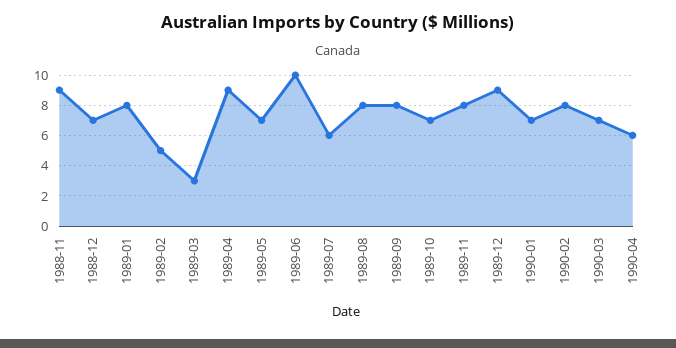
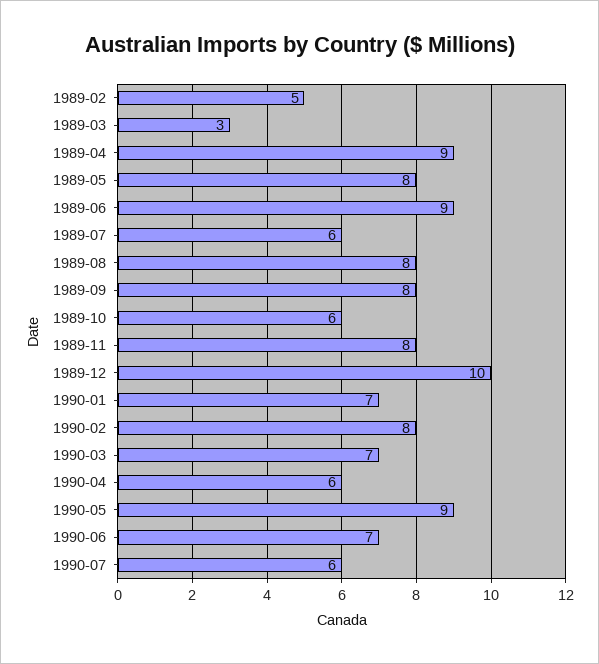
1988-11: 9 -> none
1988-12: 7 -> none
1989-01: 8 -> none
1989-05: 7 -> 8
1989-06: 10 -> 9
1989-10: 7 -> 6
1989-12: 9 -> 10
1990-05: none -> 9
1990-06: none -> 7
1990-07: none -> 6

